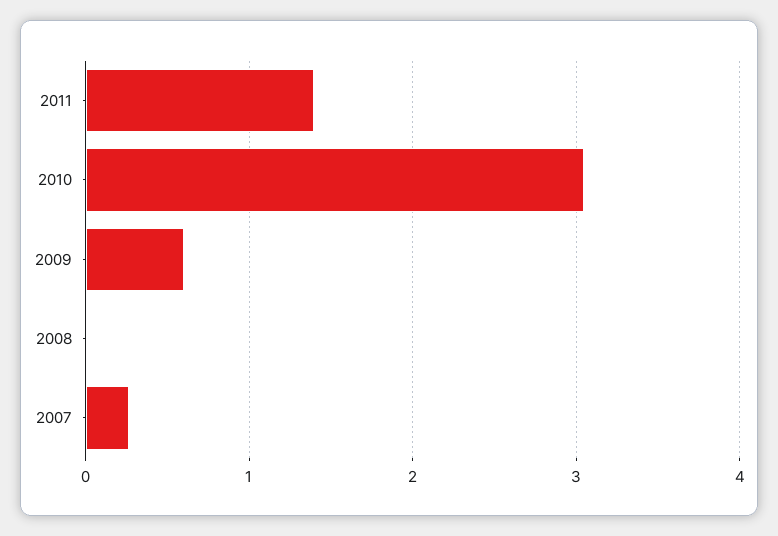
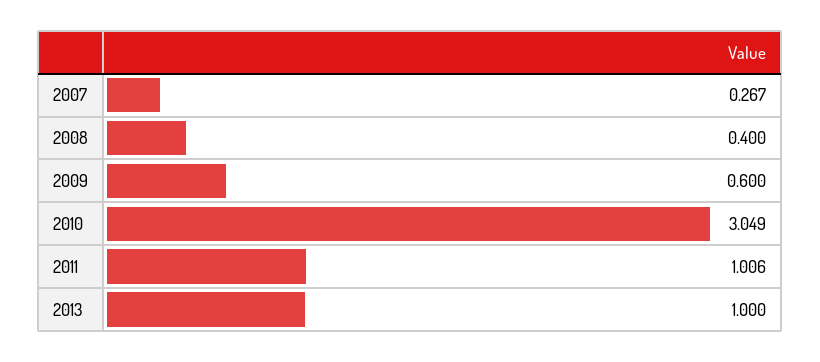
2011: 1.4 -> 1.006
2008: 0 -> 0.4
2013: none -> 1

